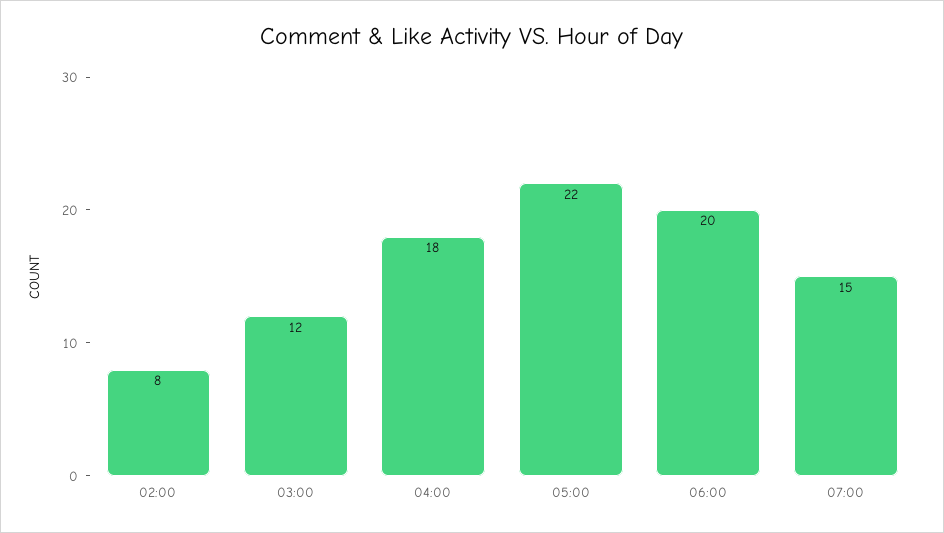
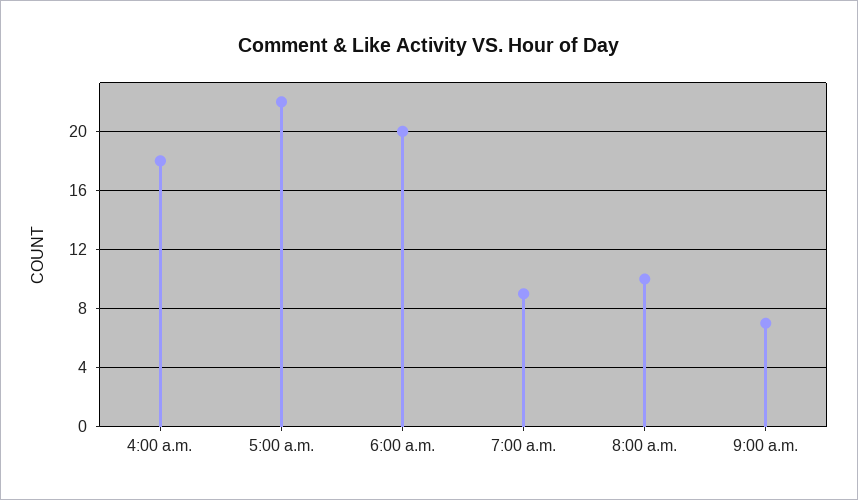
02:00: 8 -> none
03:00: 12 -> none
07:00: 15 -> 9
8:00 a.m.: none -> 10
9:00 a.m.: none -> 7

